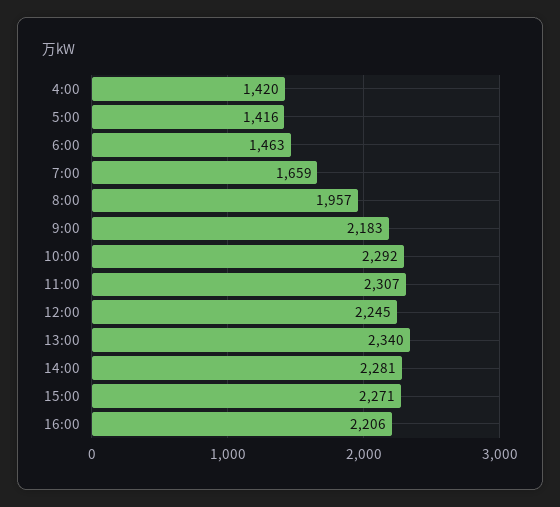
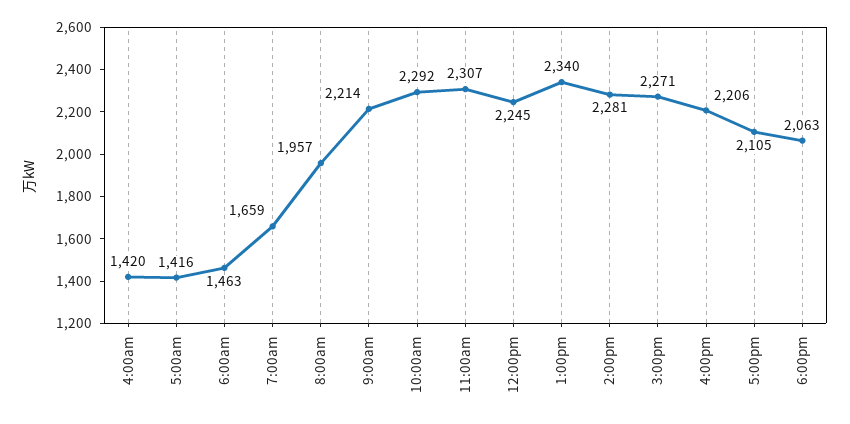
9:00: 2183 -> 2214
5:00pm: none -> 2105
6:00pm: none -> 2063

